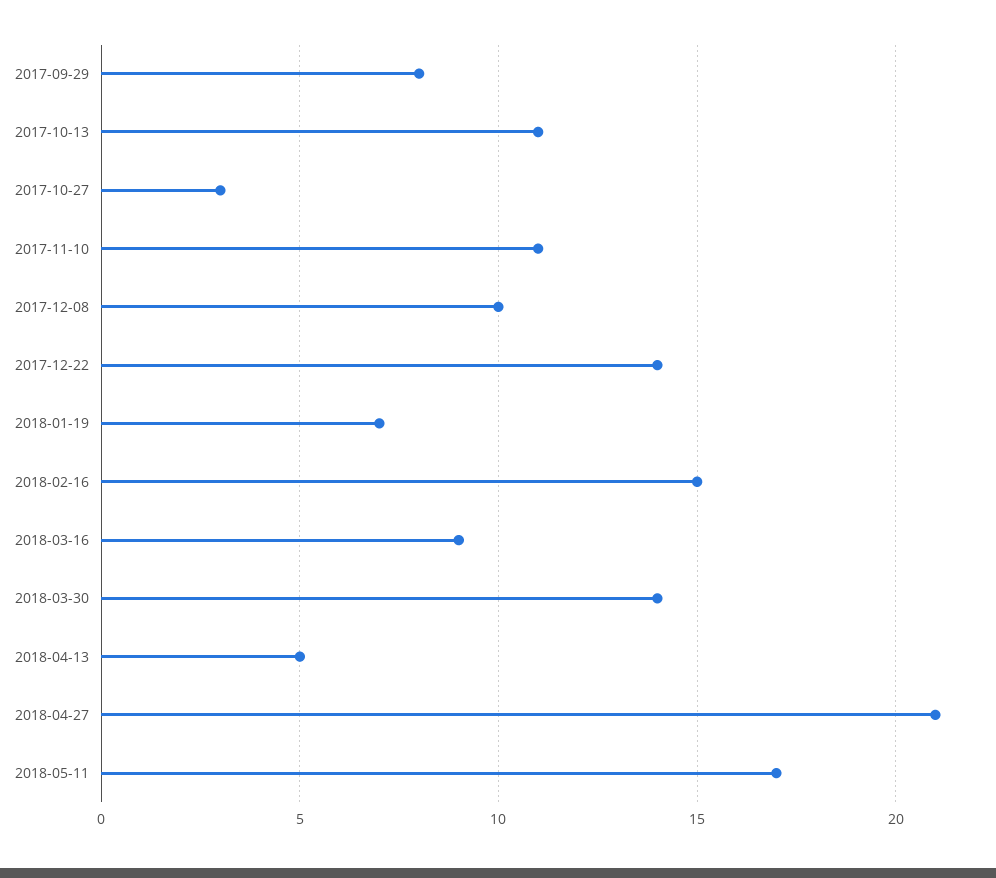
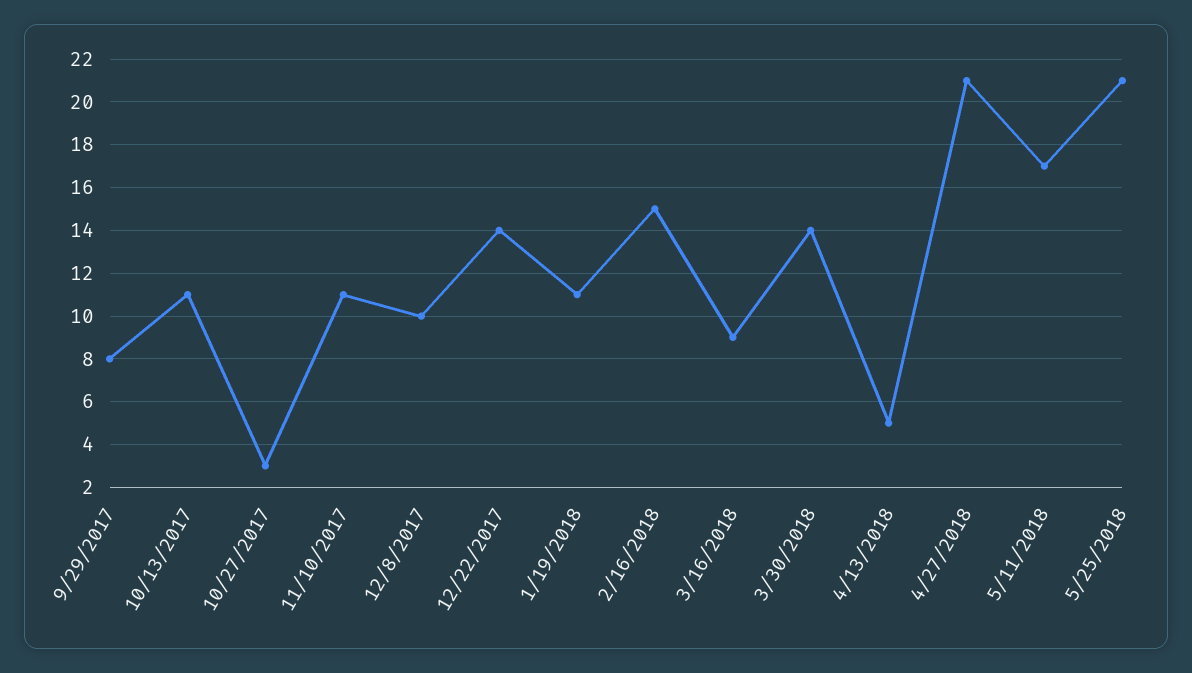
2018-01-19: 7 -> 11
5/25/2018: none -> 21

